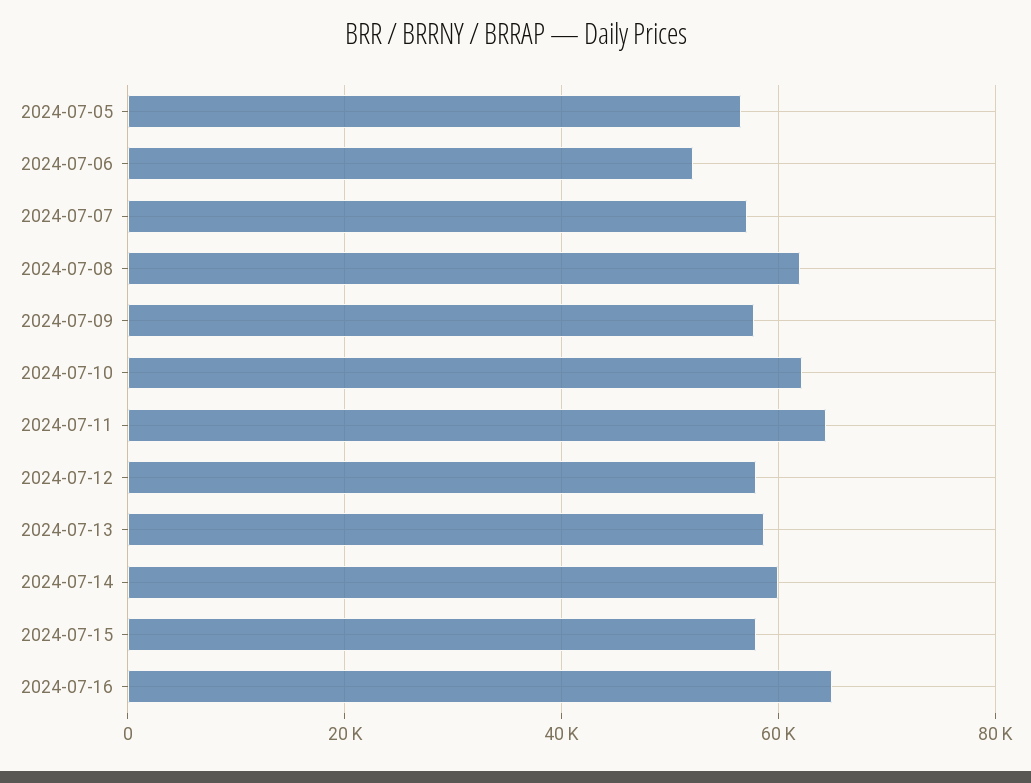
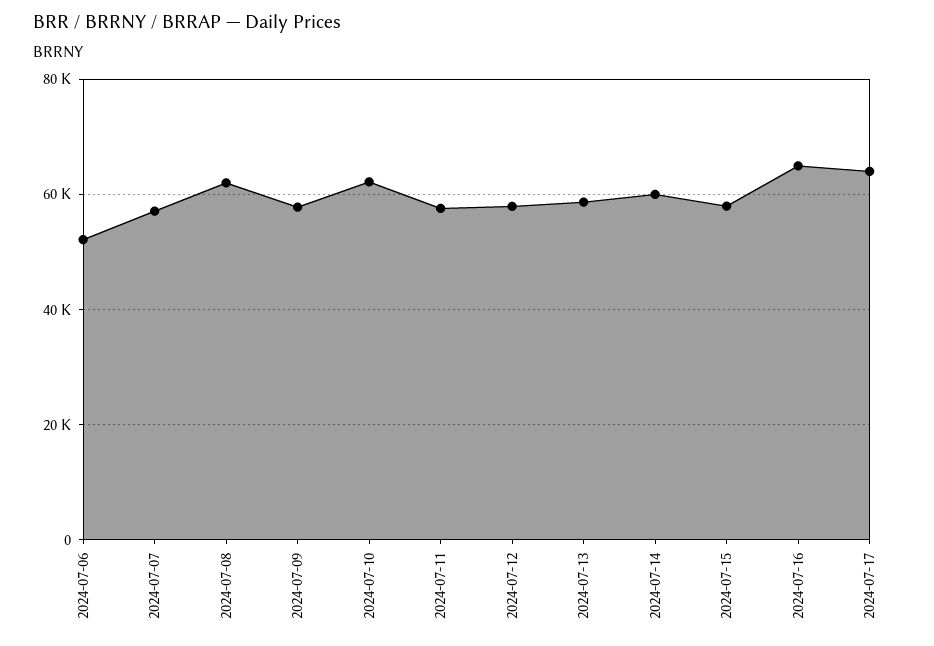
2024-07-05: 56000 -> none
2024-07-11: 64000 -> 58000
2024-07-17: none -> 64000

